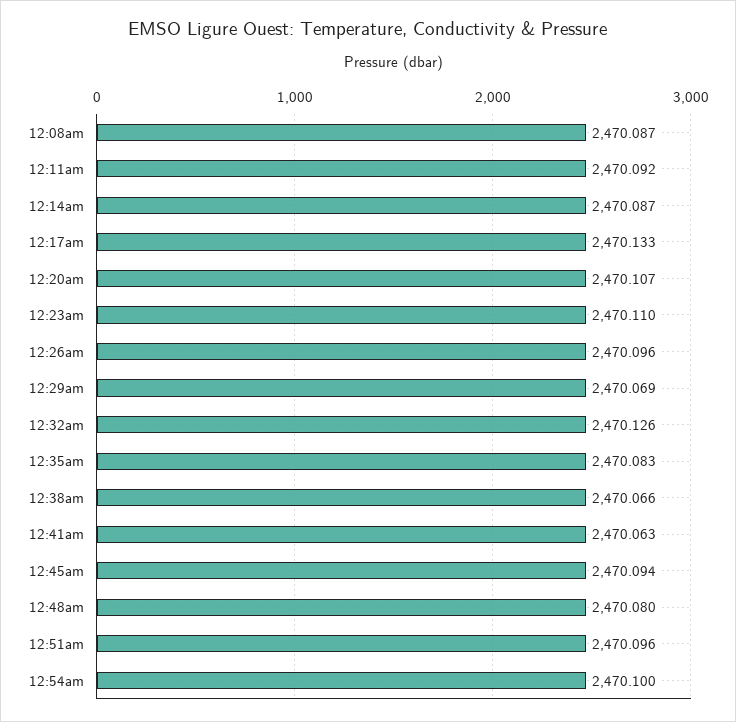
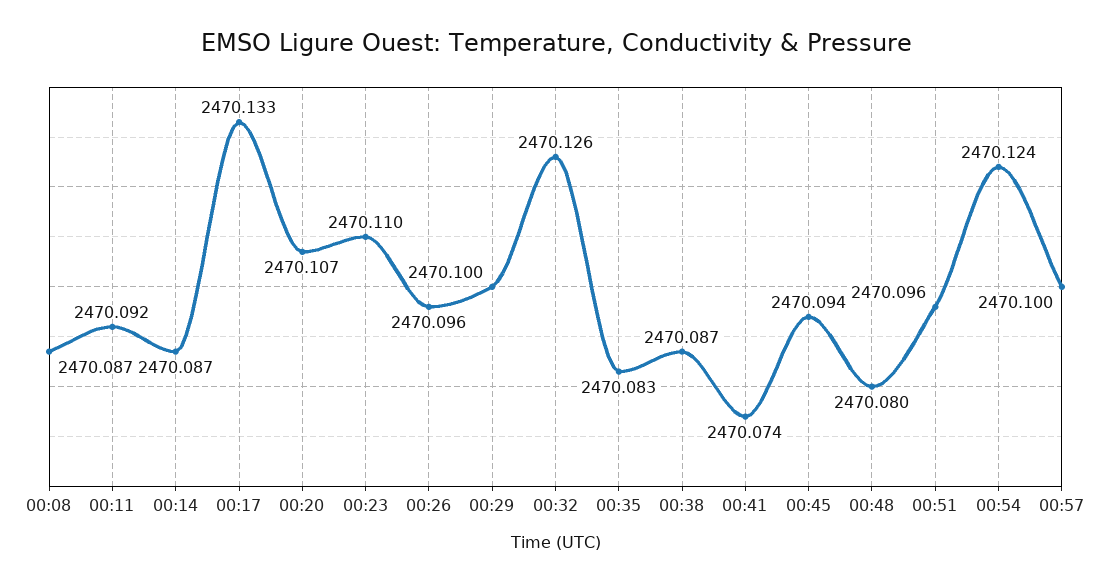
12:29am: 2470.069 -> 2470.1
12:38am: 2470.066 -> 2470.087
12:41am: 2470.063 -> 2470.074
12:54am: 2470.1 -> 2470.124
00:57: none -> 2470.1

